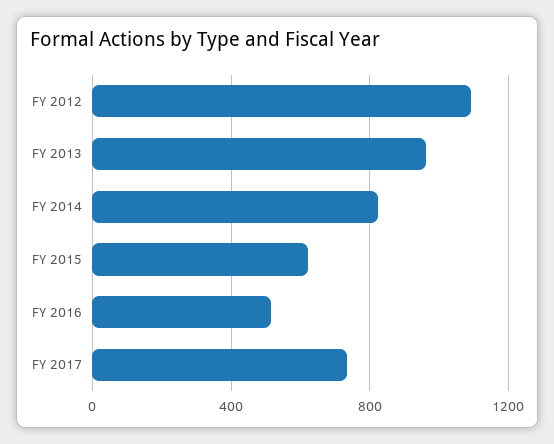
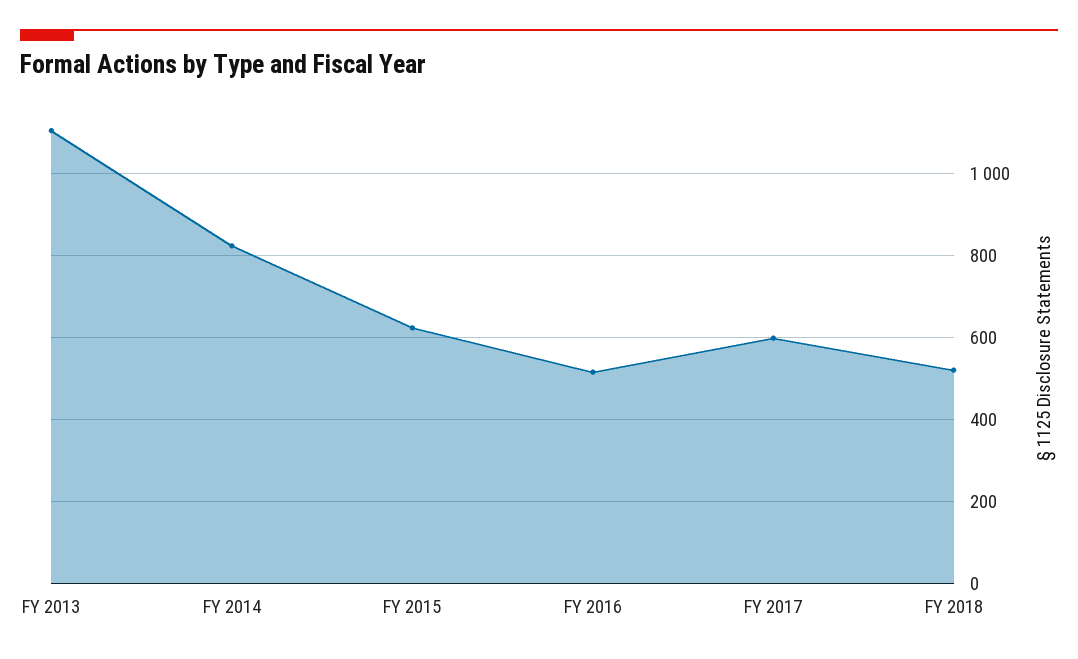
FY 2012: 1100 -> none
FY 2013: 950 -> 1100
FY 2017: 750 -> 600
FY 2018: none -> 520

